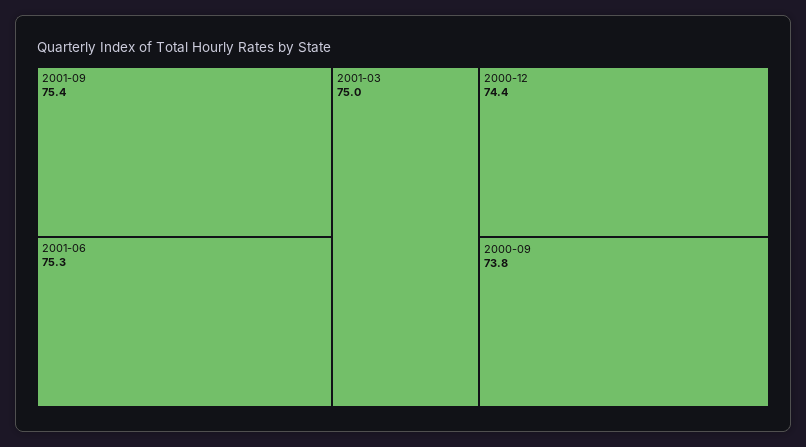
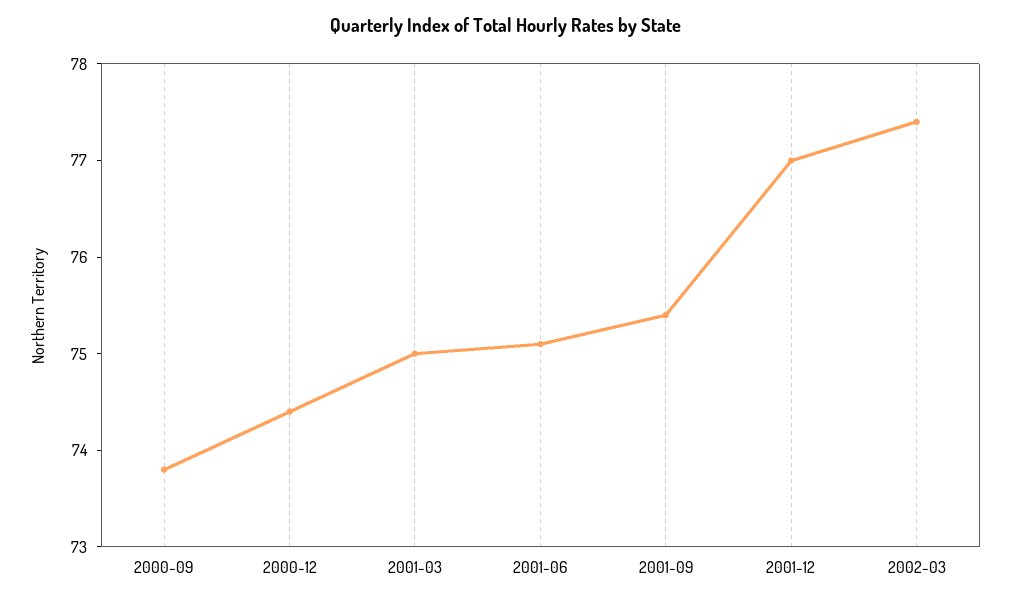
2001-06: 75.3 -> 75.1
2001-12: none -> 77
2002-03: none -> 77.4

